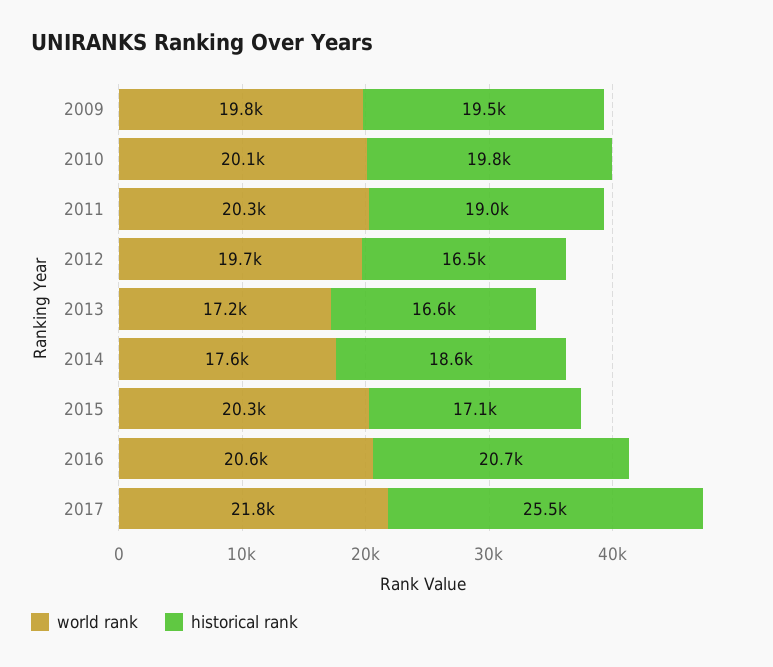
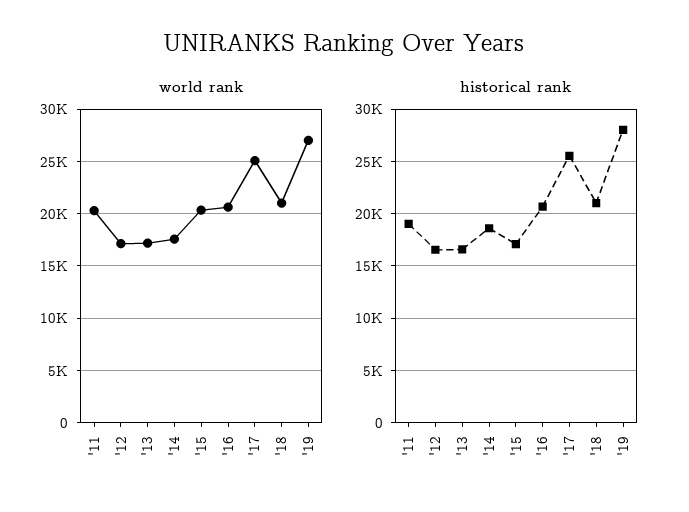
world rank, 2009: 19800 -> none
historical rank, 2009: 19500 -> none
world rank, 2010: 20100 -> none
historical rank, 2010: 19800 -> none
world rank, 2012: 19700 -> 17000
world rank, 2017: 21800 -> 25000
world rank, '18: none -> 21000
world rank, '19: none -> 27000
historical rank, '18: none -> 21000
historical rank, '19: none -> 28000

